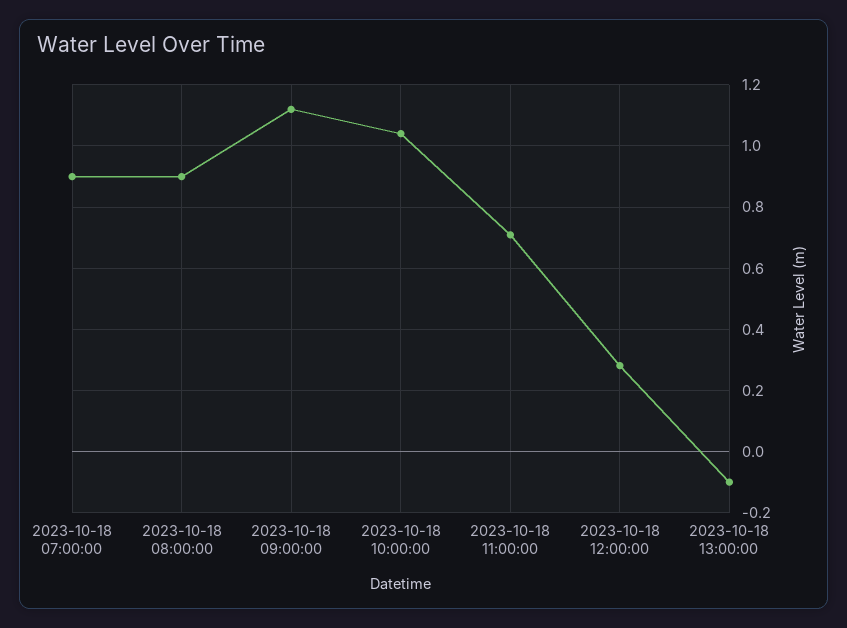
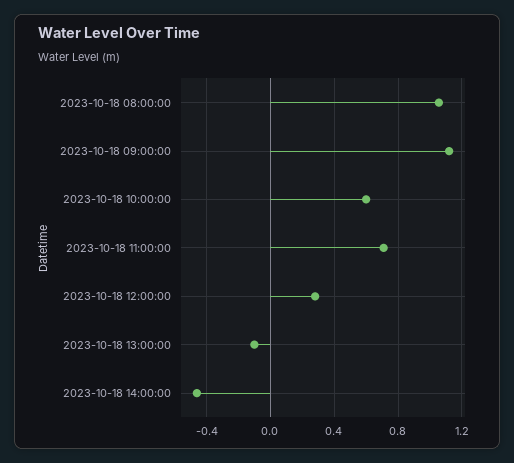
2023-10-18 07:00:00: 0.9 -> none
2023-10-18 08:00:00: 0.9 -> 1.05
2023-10-18 10:00:00: 1.04 -> 0.6
2023-10-18 14:00:00: none -> -0.45

